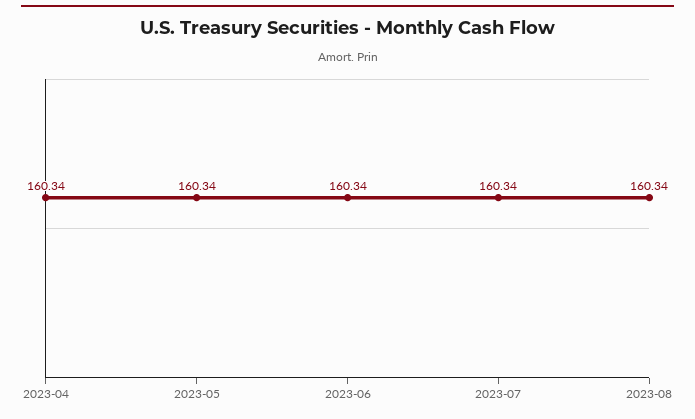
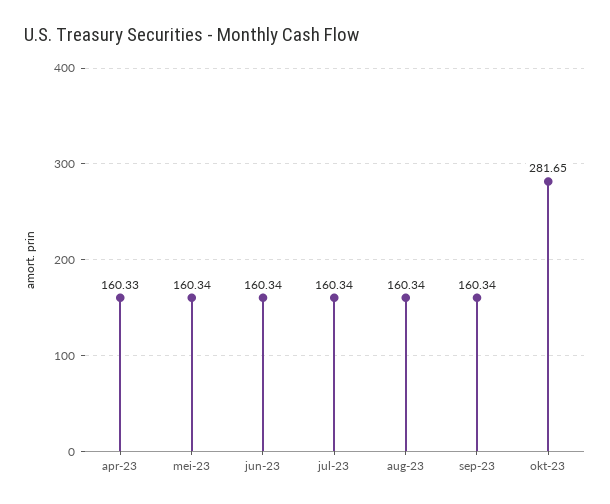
2023-04: 160.34 -> 160.33
sep-23: none -> 160.34
okt-23: none -> 281.65

